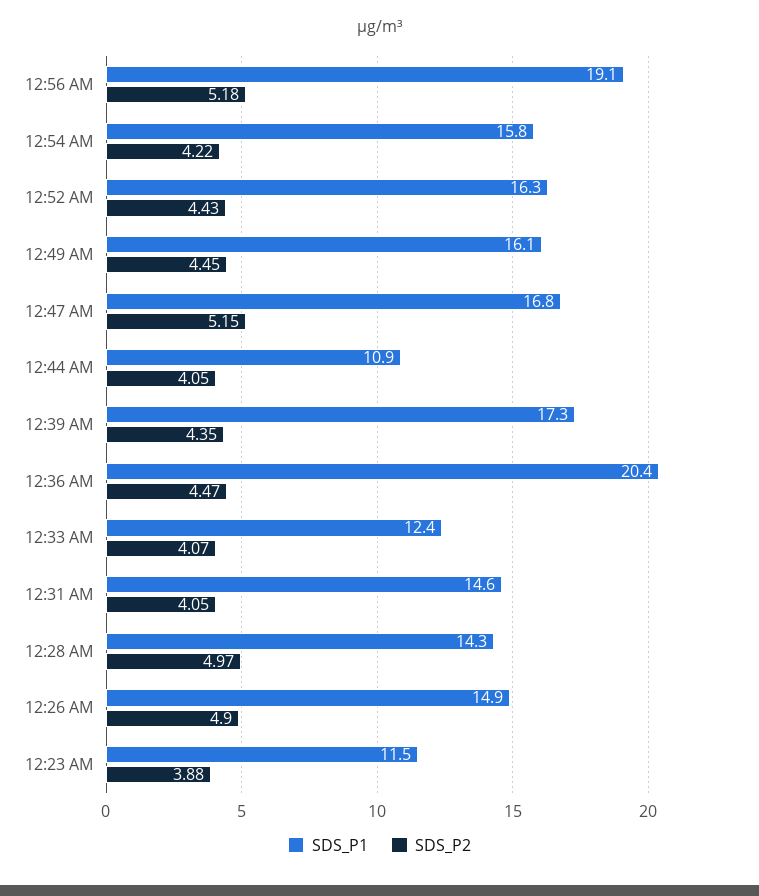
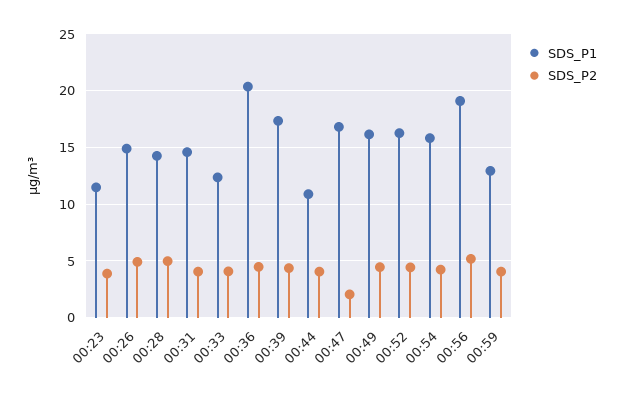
SDS_P2, 12:47 AM: 5.15 -> 2
SDS_P1, 00:59: none -> 13
SDS_P2, 00:59: none -> 4

